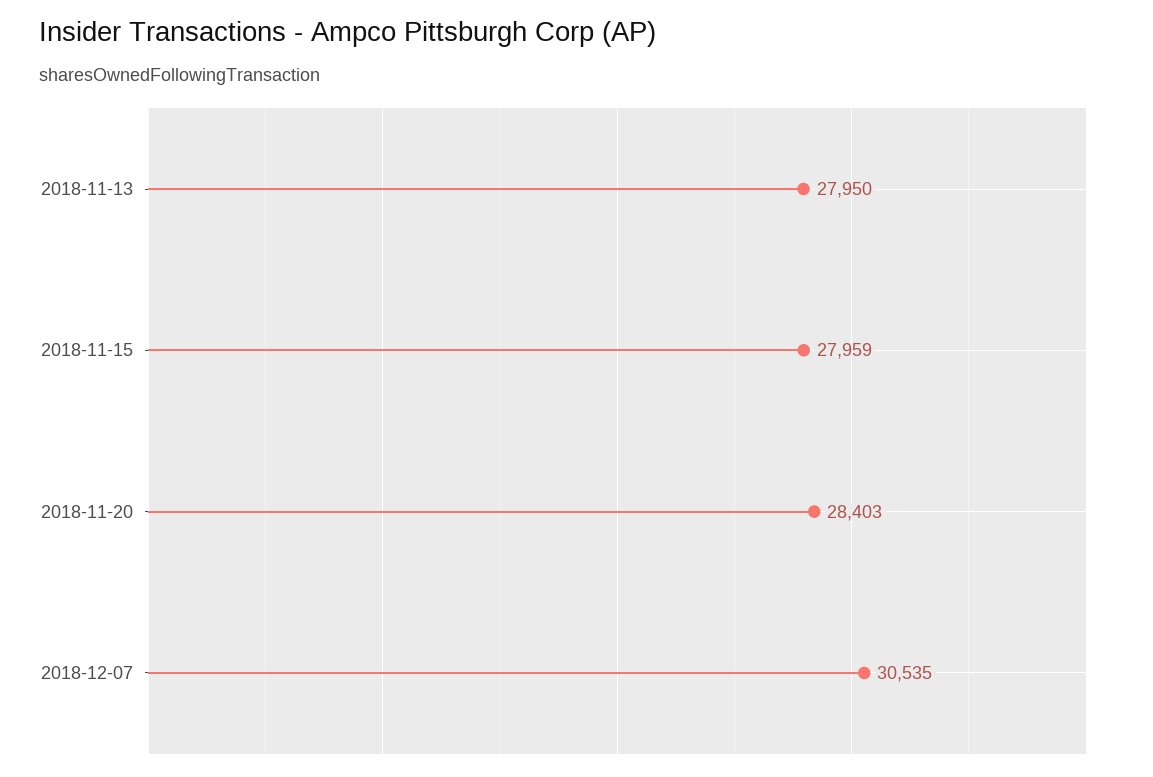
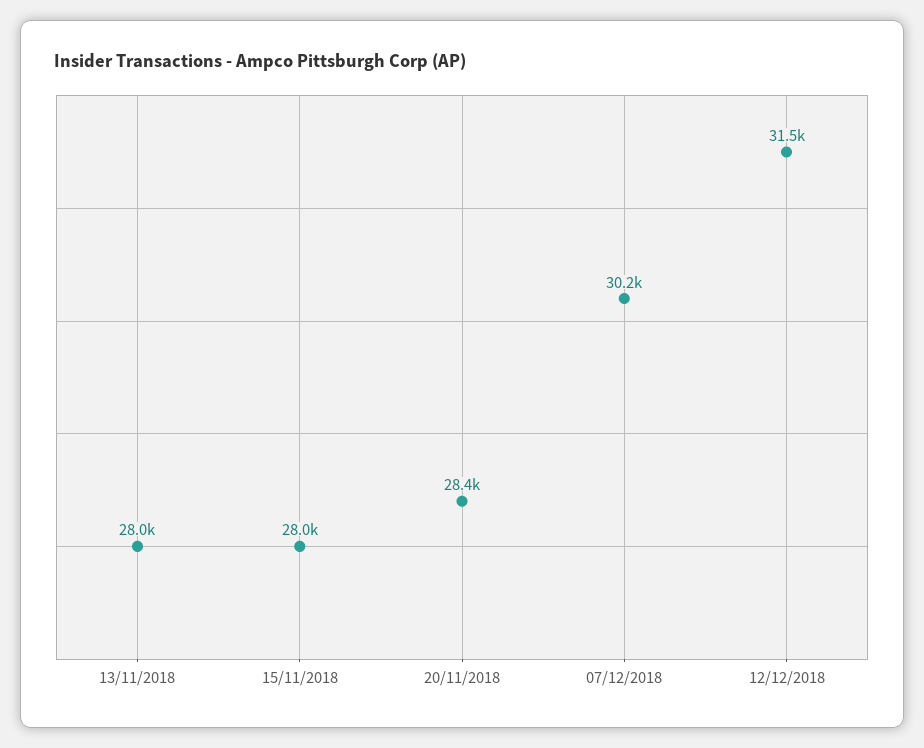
2018-12-07: 30535 -> 30200
12/12/2018: none -> 31500

